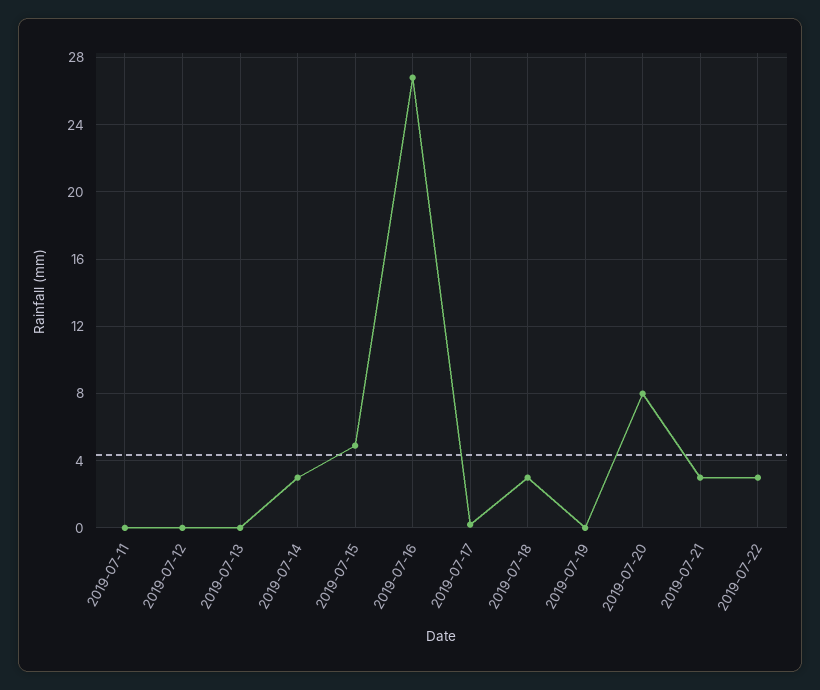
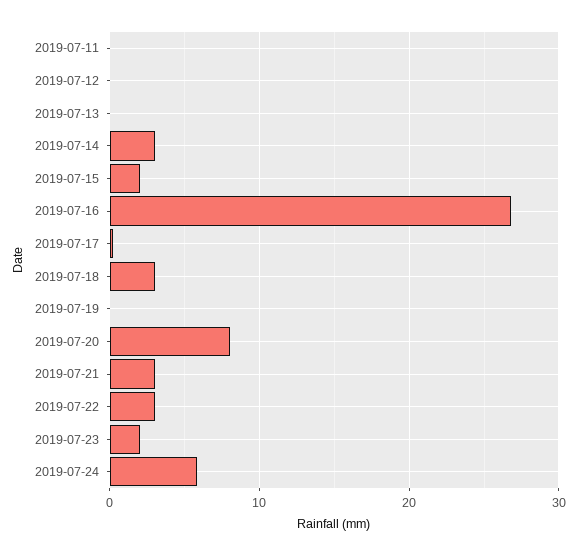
2019-07-15: 5 -> 2
2019-07-23: none -> 2
2019-07-24: none -> 6

